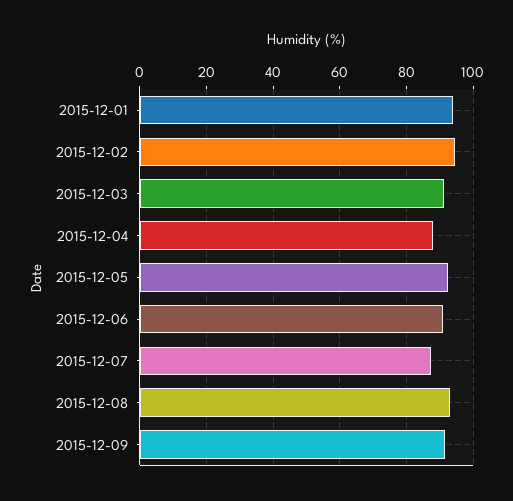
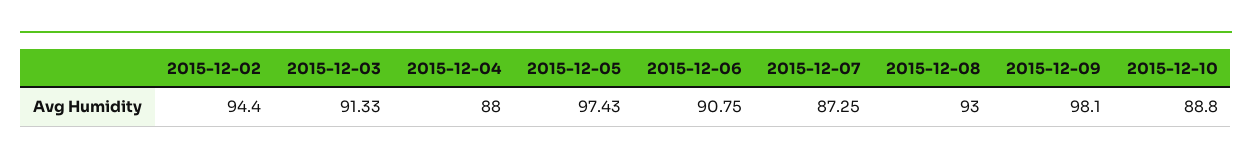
2015-12-01: 94 -> none
2015-12-05: 92 -> 97.43
2015-12-09: 92 -> 98.1
2015-12-10: none -> 88.8

